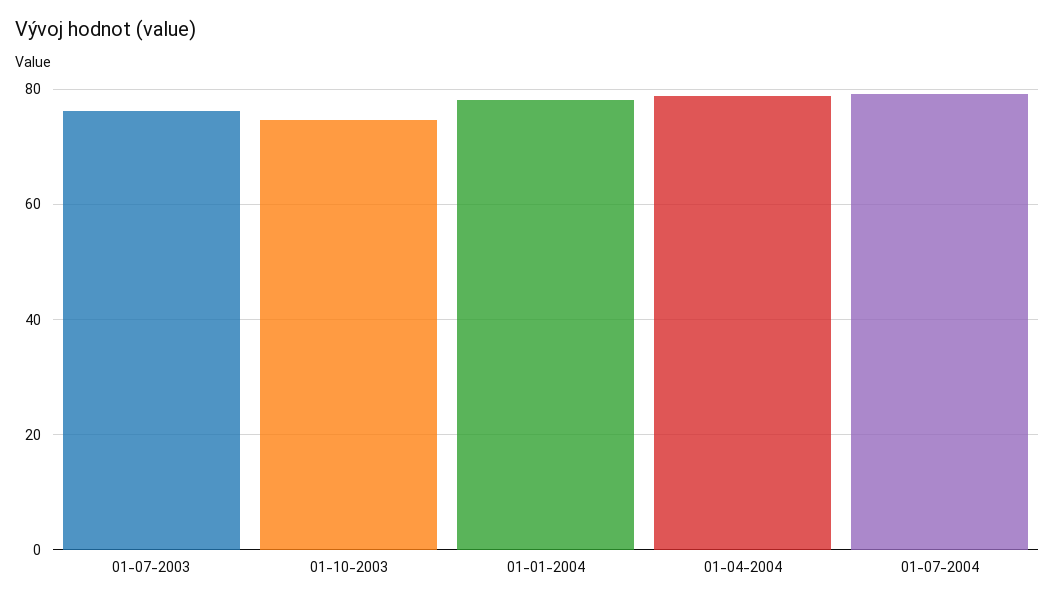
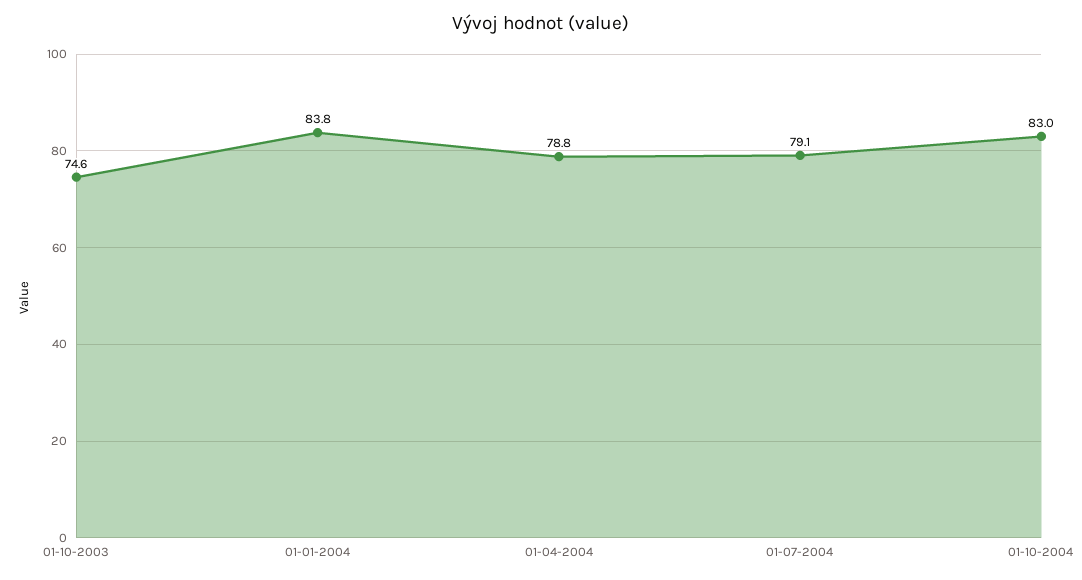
01-07-2003: 76 -> none
01-01-2004: 78 -> 83.8
01-10-2004: none -> 83

